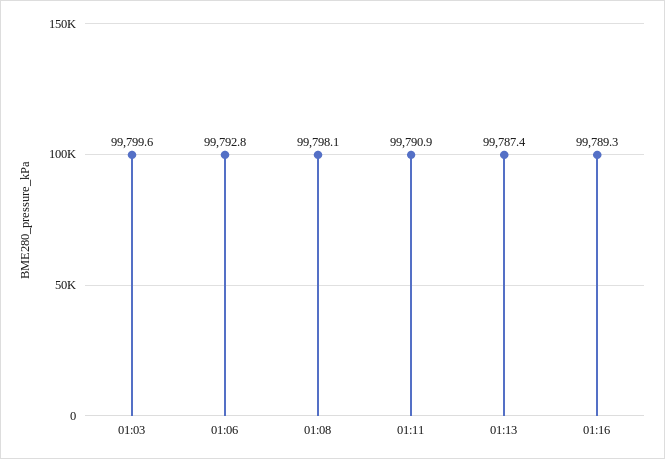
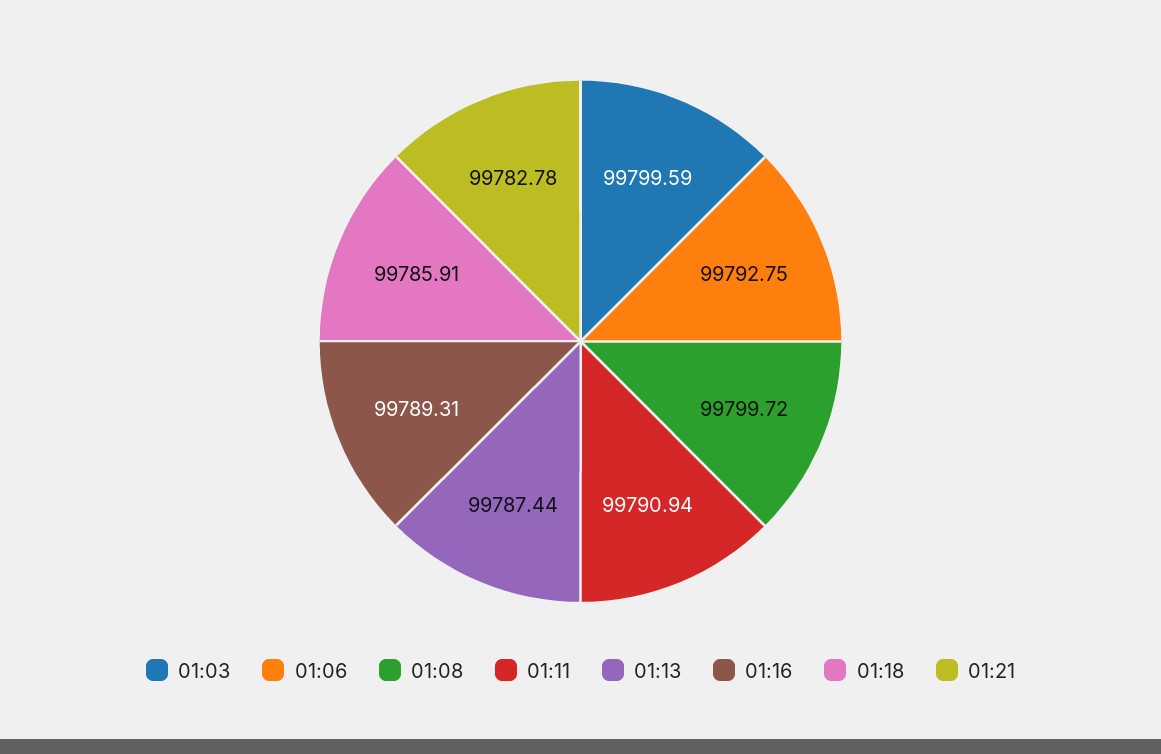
01:08: 99798.1 -> 99799.72
01:18: none -> 99785.91
01:21: none -> 99782.78

